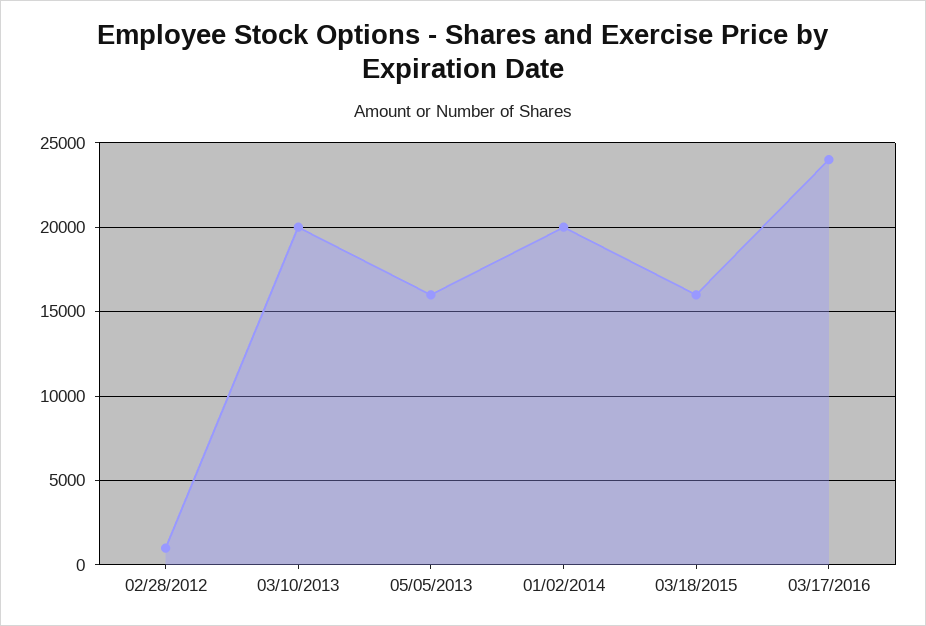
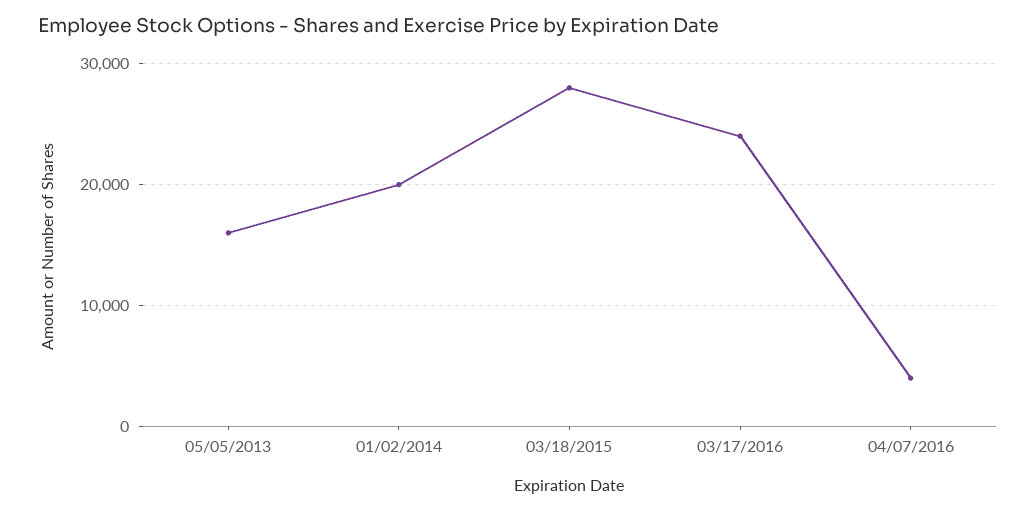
02/28/2012: 1000 -> none
03/10/2013: 20000 -> none
03/18/2015: 16000 -> 28000
04/07/2016: none -> 4000

